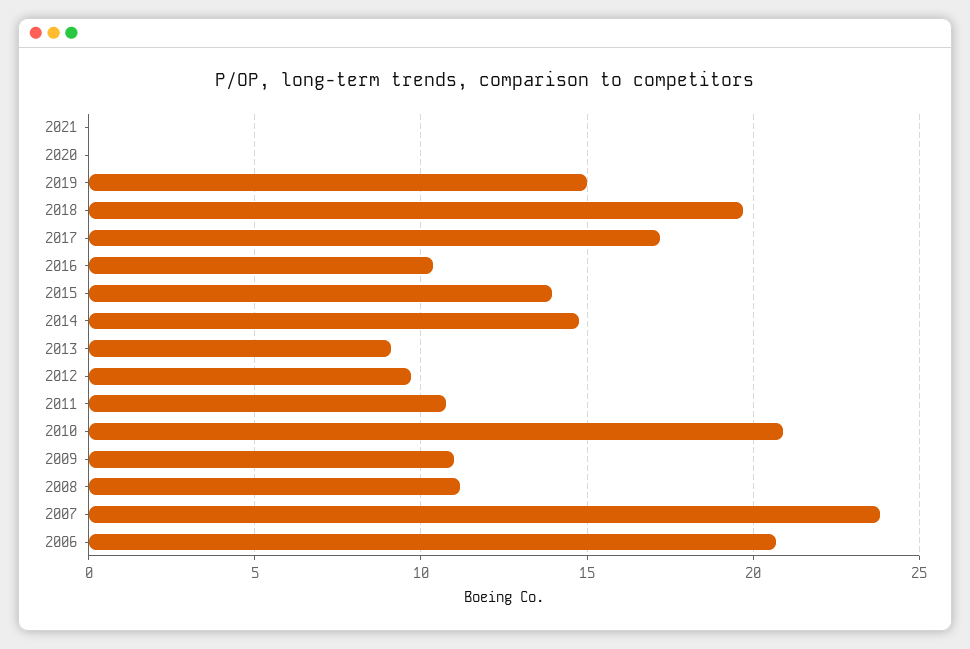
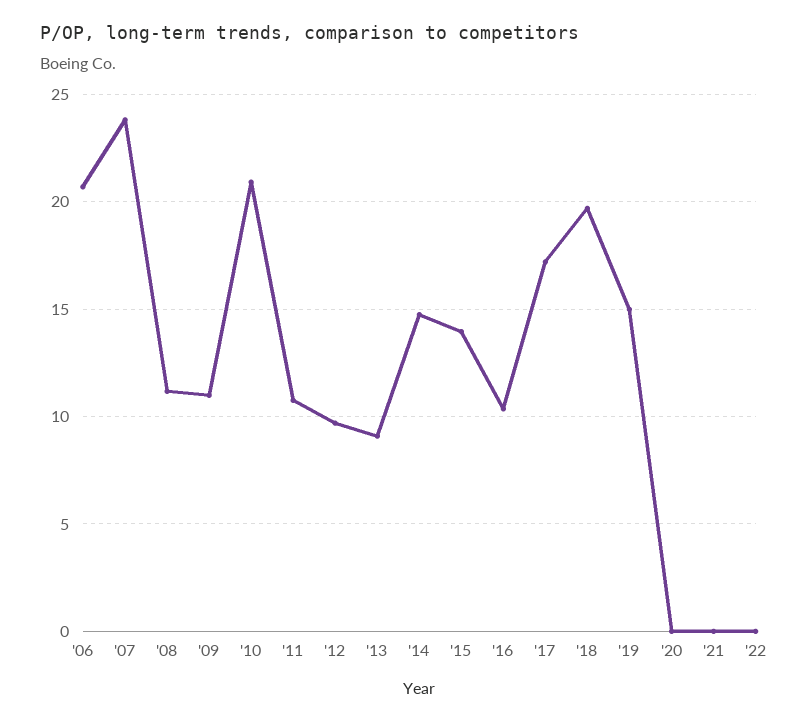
'22: none -> 0

